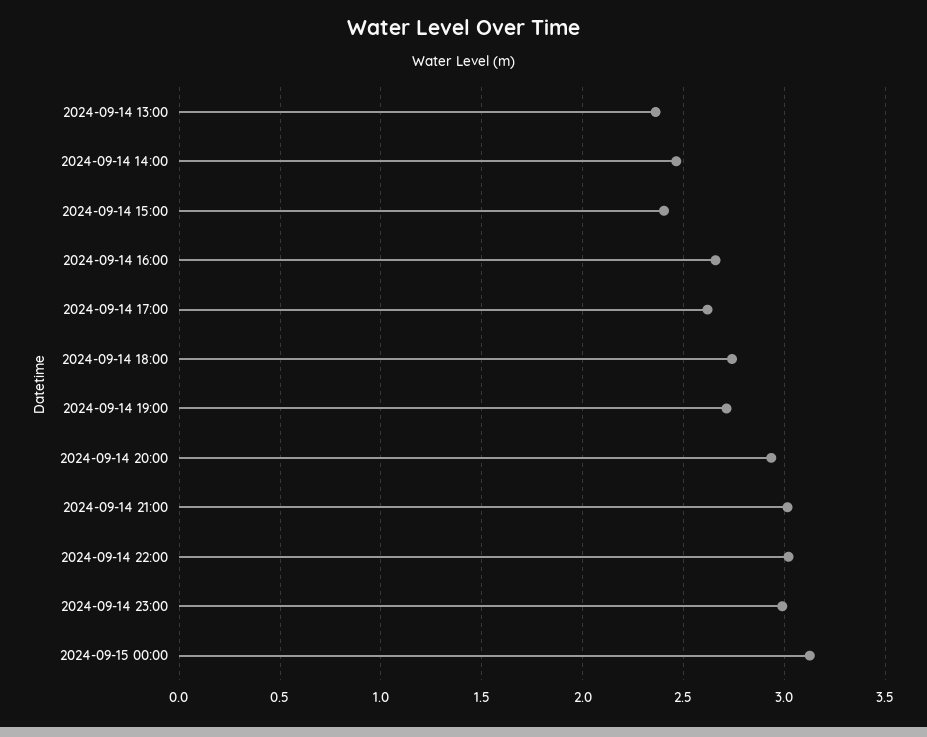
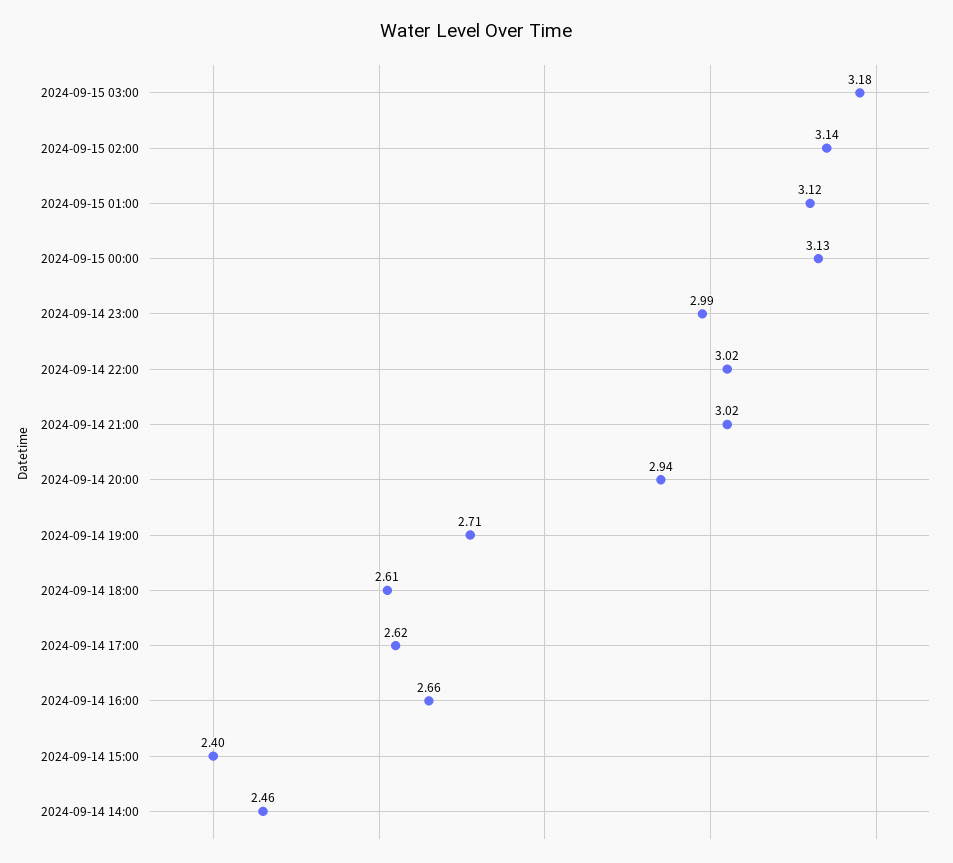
2024-09-14 13:00: 2.35 -> none
2024-09-14 18:00: 2.75 -> 2.61
2024-09-15 03:00: none -> 3.18
2024-09-15 02:00: none -> 3.14
2024-09-15 01:00: none -> 3.12

